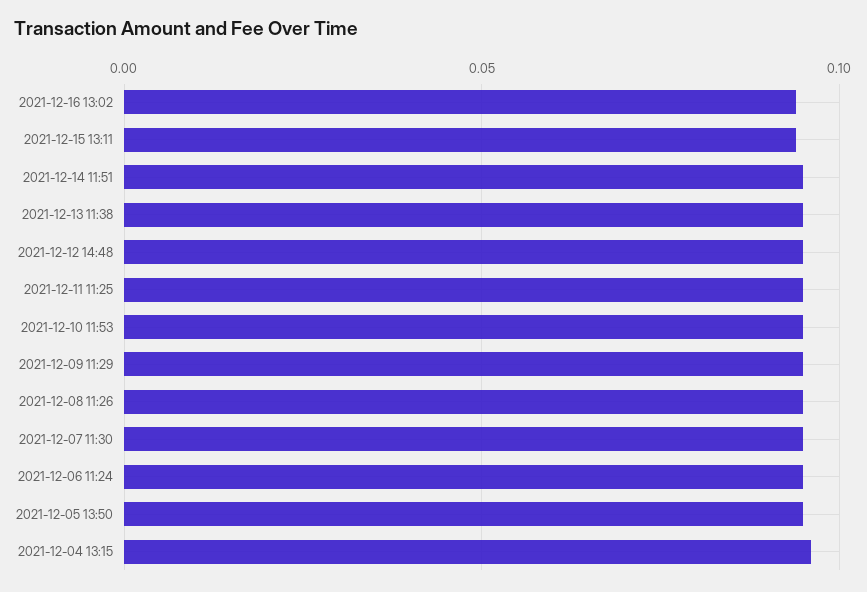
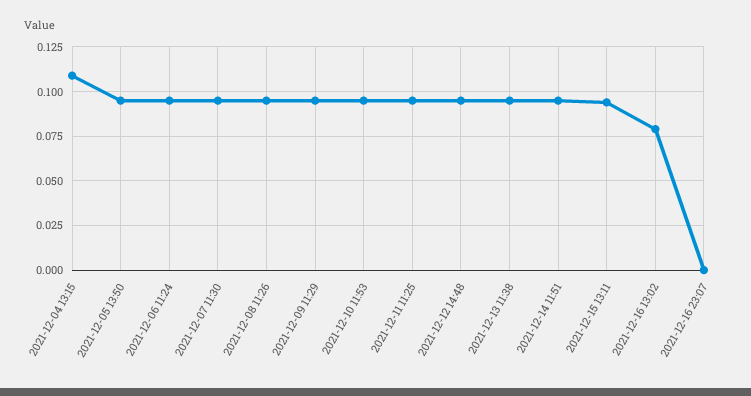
2021-12-16 13:02: 0.095 -> 0.08
2021-12-04 13:15: 0.095 -> 0.11
2021-12-16 23:07: none -> 0

